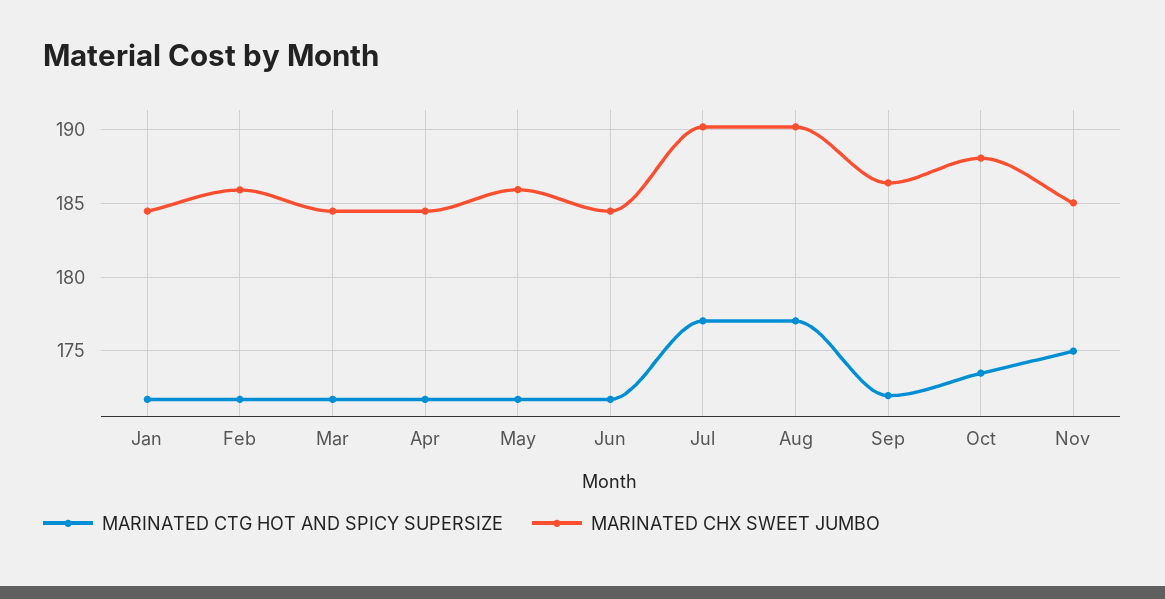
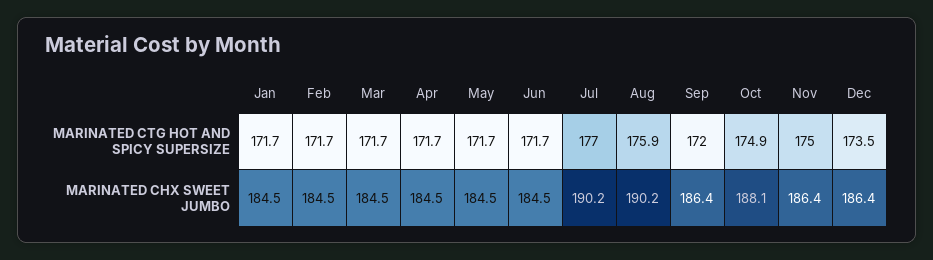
MARINATED CHX SWEET JUMBO, Feb: 186 -> 184.5
MARINATED CHX SWEET JUMBO, May: 186 -> 184.5
MARINATED CTG HOT AND SPICY SUPERSIZE, Aug: 177 -> 175.9
MARINATED CTG HOT AND SPICY SUPERSIZE, Oct: 173.5 -> 174.9
MARINATED CHX SWEET JUMBO, Nov: 185 -> 186.4
MARINATED CTG HOT AND SPICY SUPERSIZE, Dec: none -> 173.5
MARINATED CHX SWEET JUMBO, Dec: none -> 186.4

